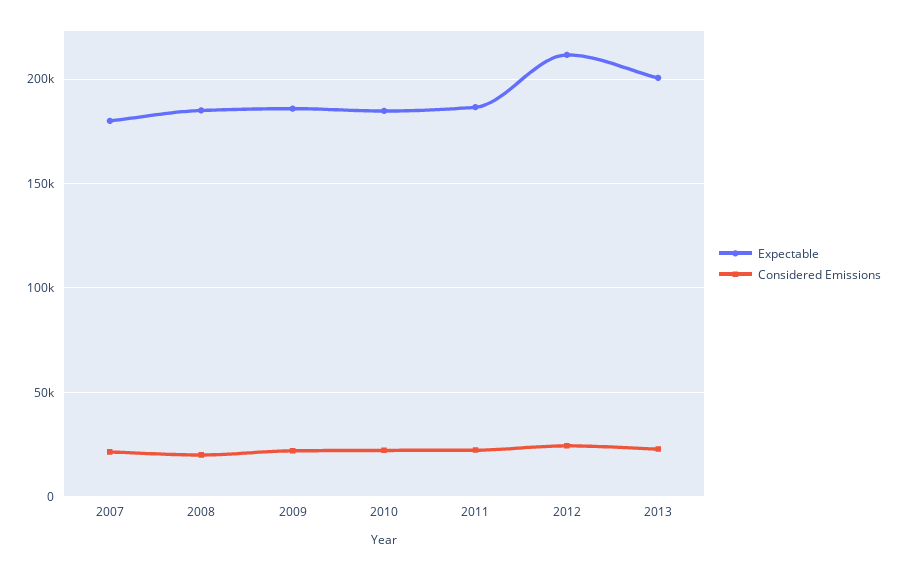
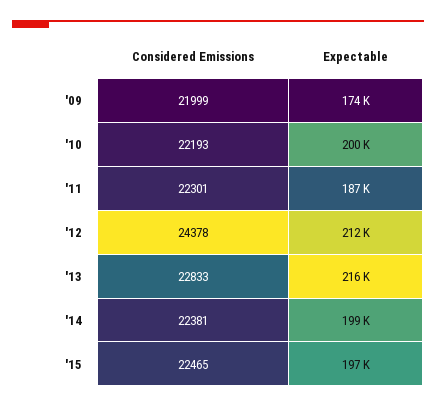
Expectable, 2007: 180000 -> none
Considered Emissions, 2007: 20000 -> none
Expectable, 2008: 185000 -> none
Considered Emissions, 2008: 20000 -> none
Expectable, 2009: 185000 -> 174000
Expectable, 2010: 185000 -> 200000
Expectable, 2013: 200000 -> 216000
Considered Emissions, '14: none -> 22381
Expectable, '14: none -> 199000
Considered Emissions, '15: none -> 22465
Expectable, '15: none -> 197000

